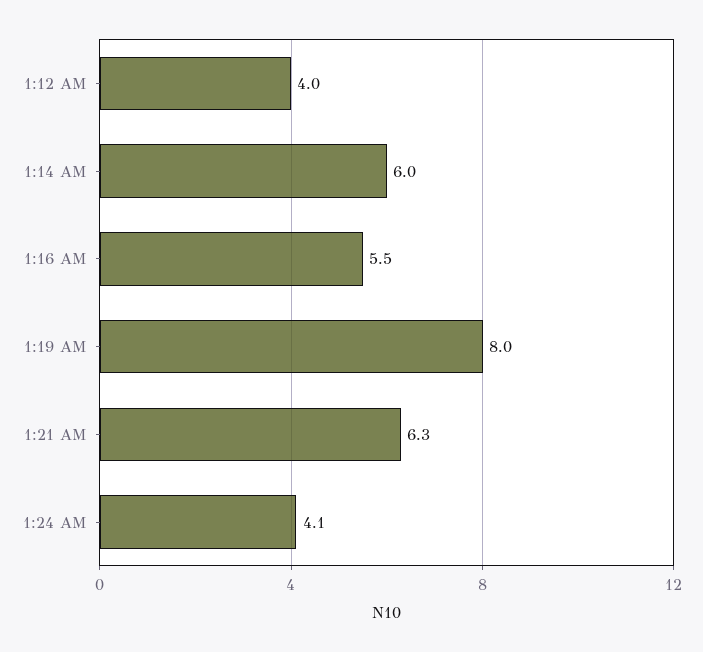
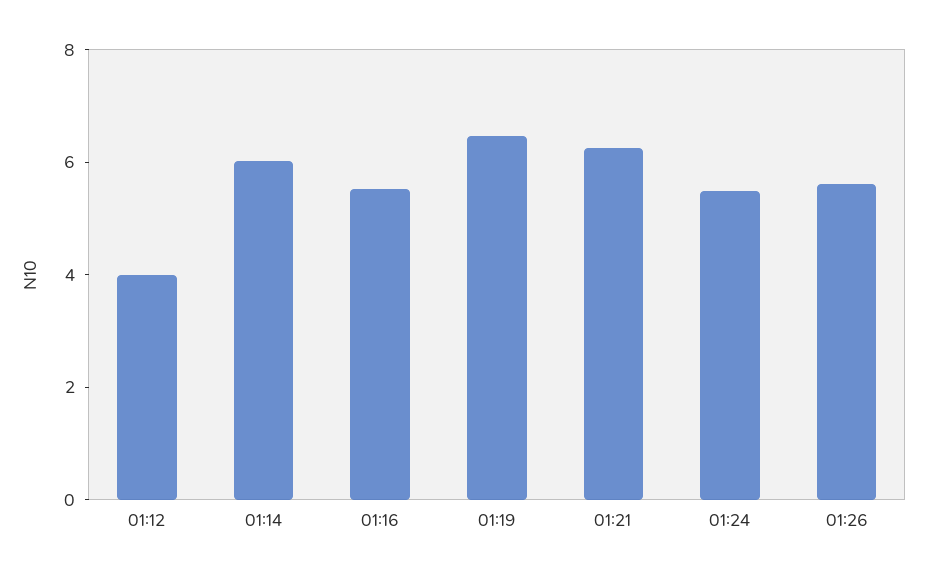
1:19 AM: 8 -> 6.5
1:24 AM: 4.1 -> 5.5
01:26: none -> 5.5

